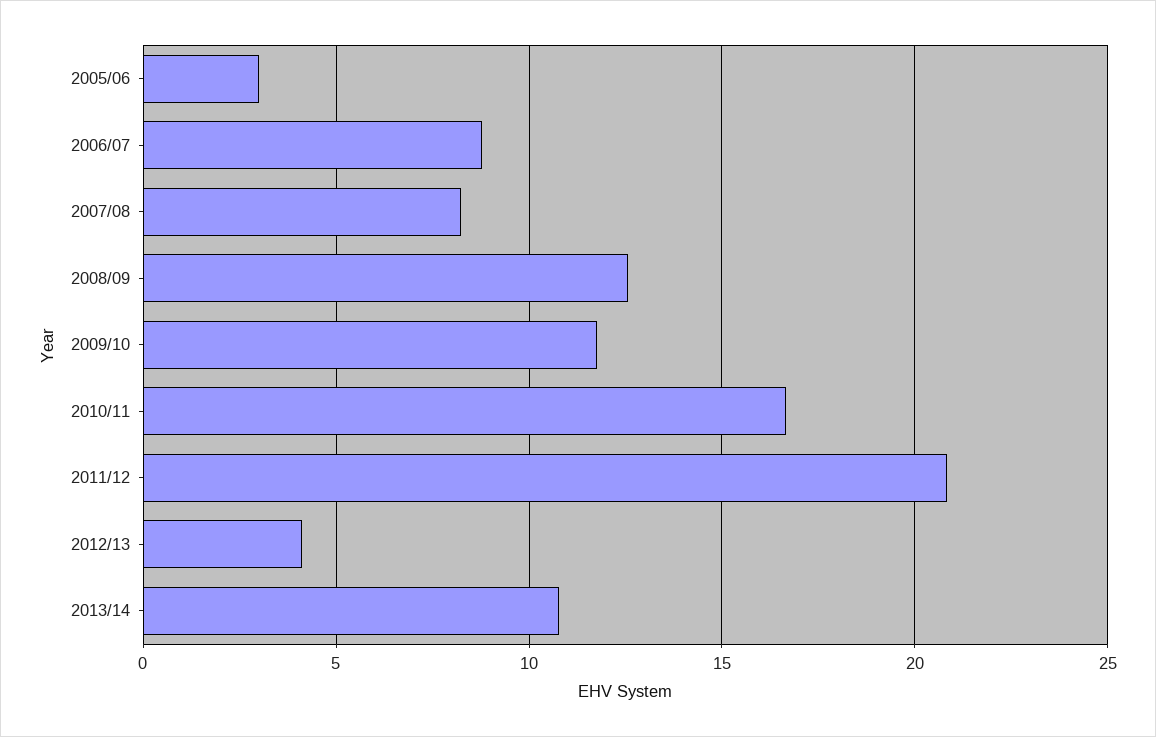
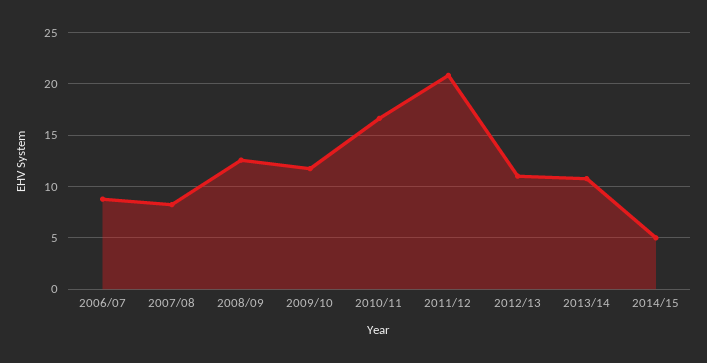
2005/06: 3 -> none
2012/13: 4 -> 11
2014/15: none -> 5

